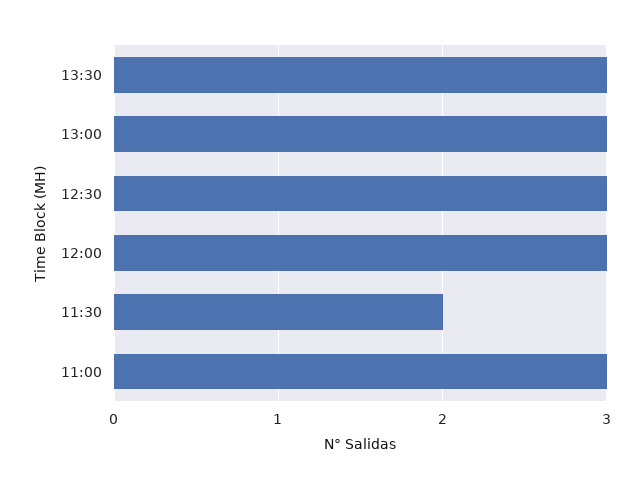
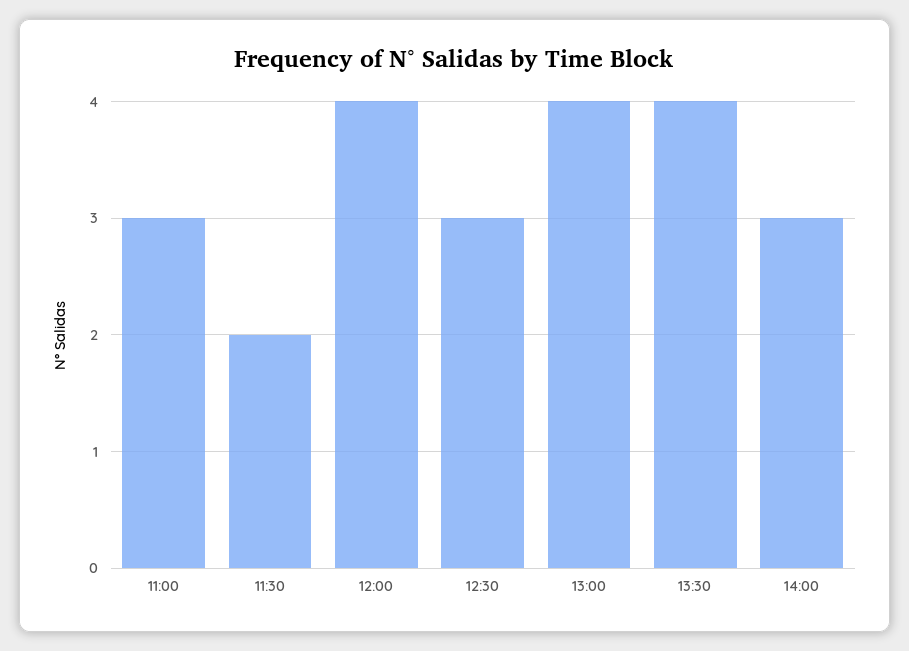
13:30: 3 -> 4
13:00: 3 -> 4
12:00: 3 -> 4
14:00: none -> 3

